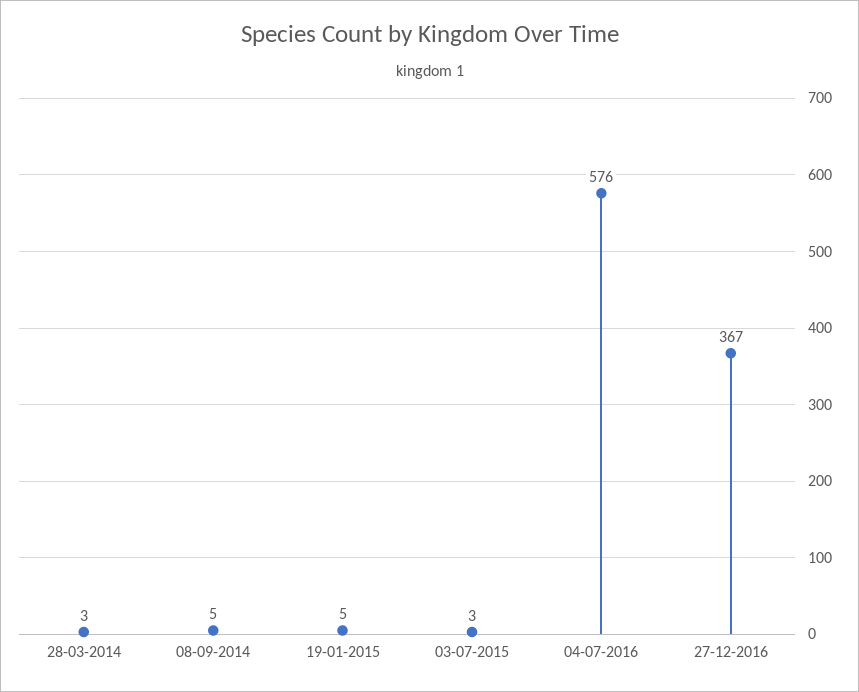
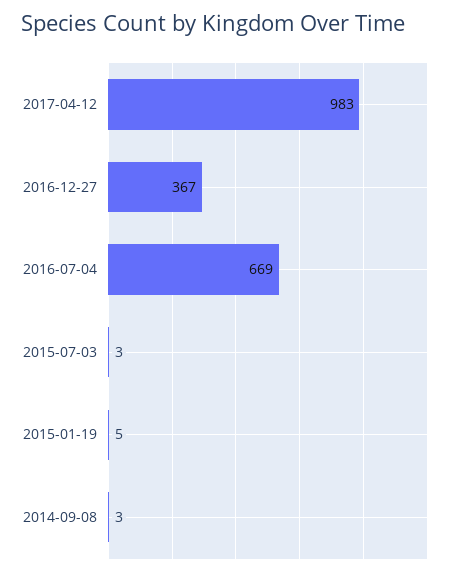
28-03-2014: 3 -> none
08-09-2014: 5 -> 3
04-07-2016: 576 -> 669
2017-04-12: none -> 983

